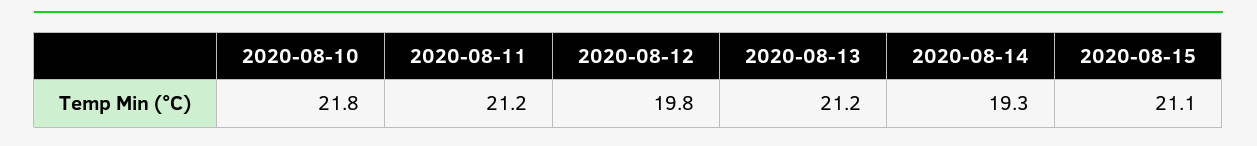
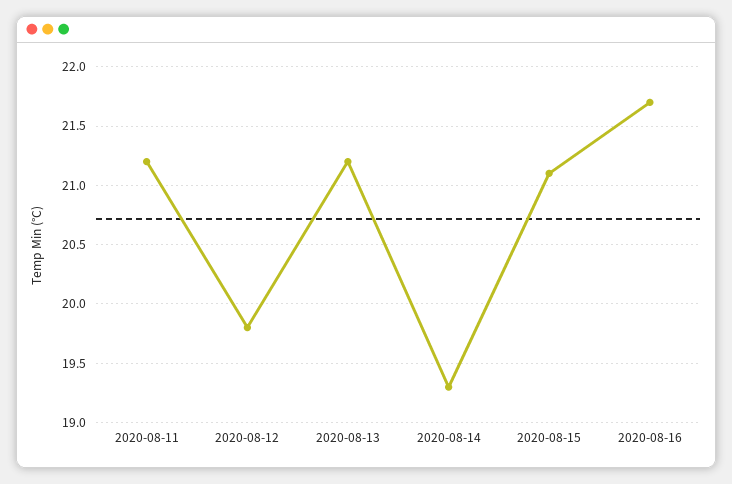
2020-08-10: 21.8 -> none
2020-08-16: none -> 21.7

